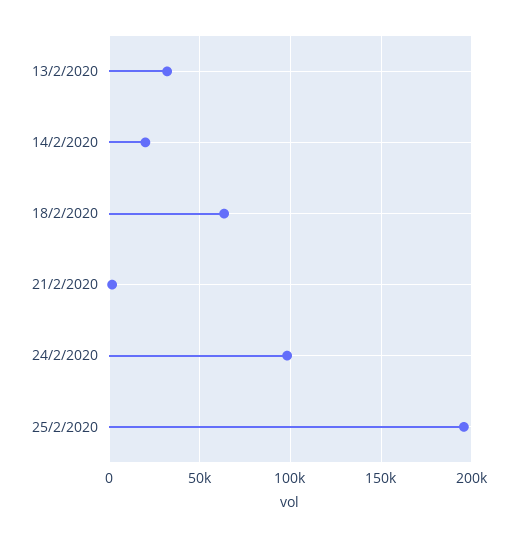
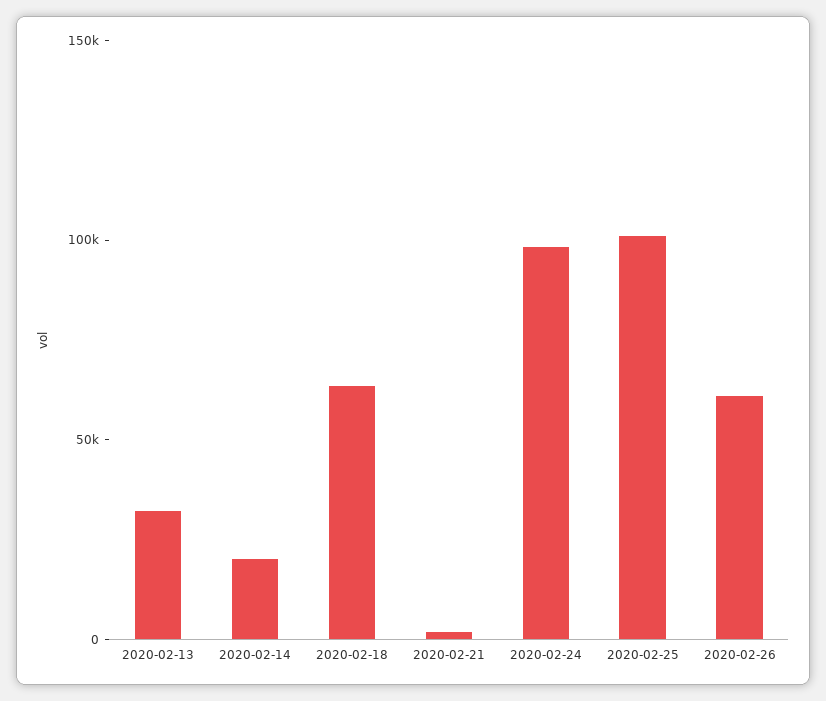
25/2/2020: 195000 -> 100000
2020-02-26: none -> 60000

